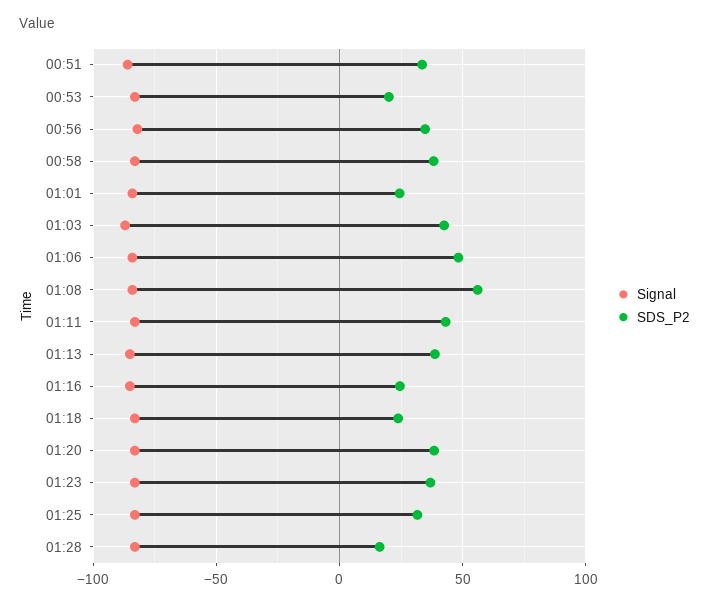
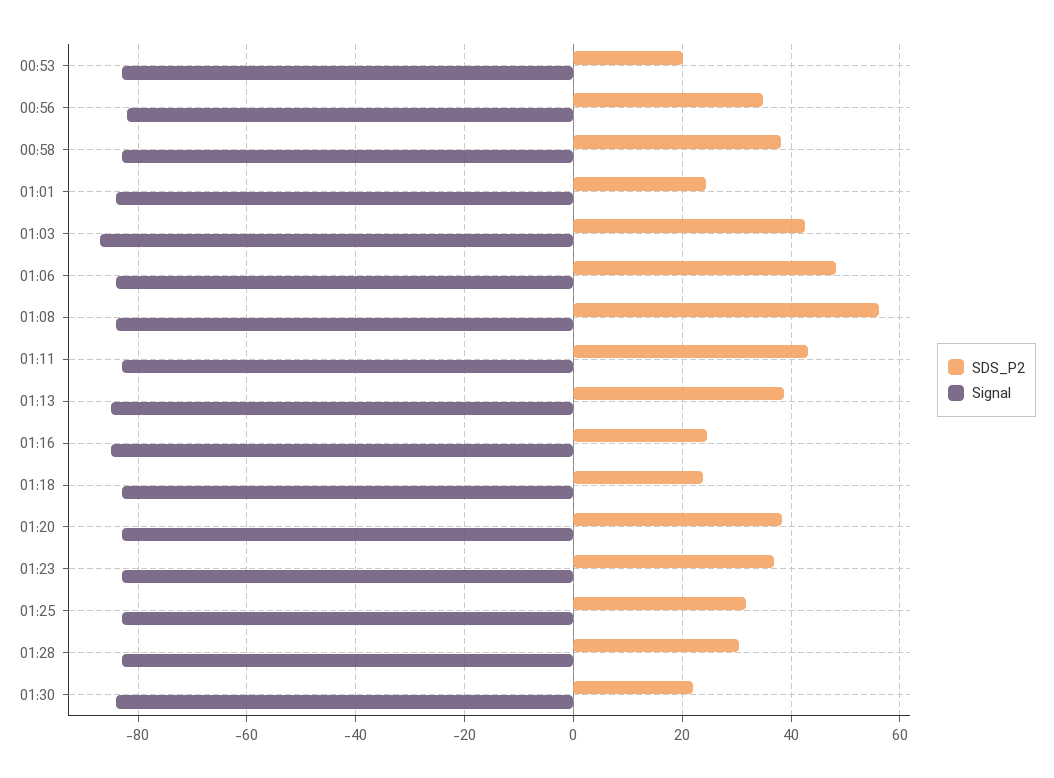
Signal, 00:51: -85 -> none
SDS_P2, 00:51: 35 -> none
SDS_P2, 01:28: 15 -> 30
SDS_P2, 01:30: none -> 22
Signal, 01:30: none -> -84

